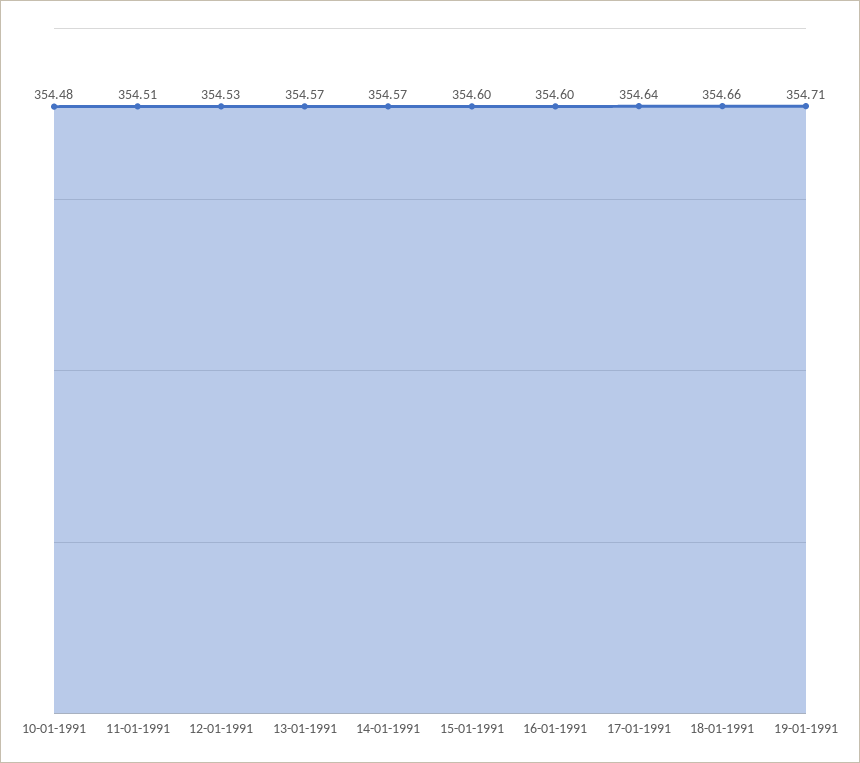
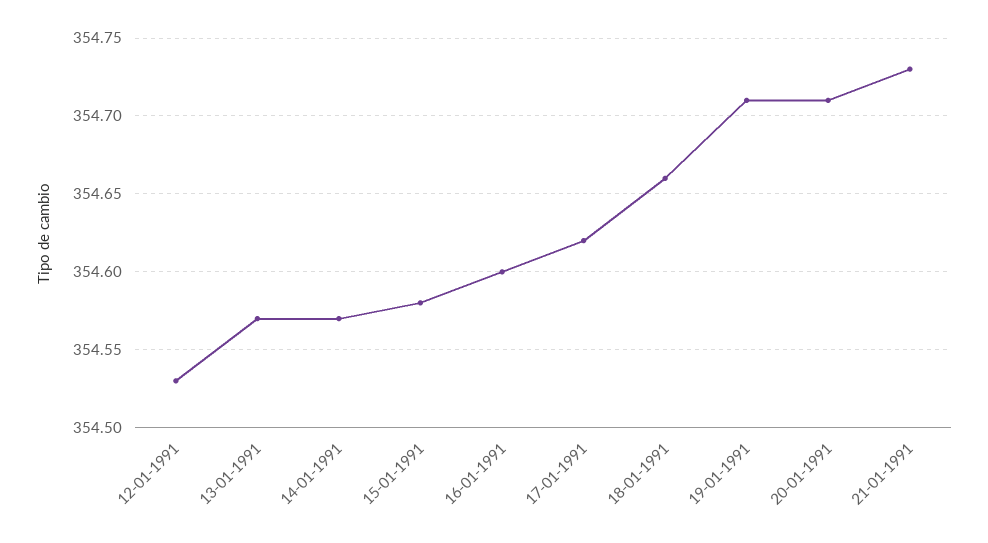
10-01-1991: 354.48 -> none
11-01-1991: 354.51 -> none
15-01-1991: 354.6 -> 354.58
17-01-1991: 354.64 -> 354.62
20-01-1991: none -> 354.71
21-01-1991: none -> 354.73

